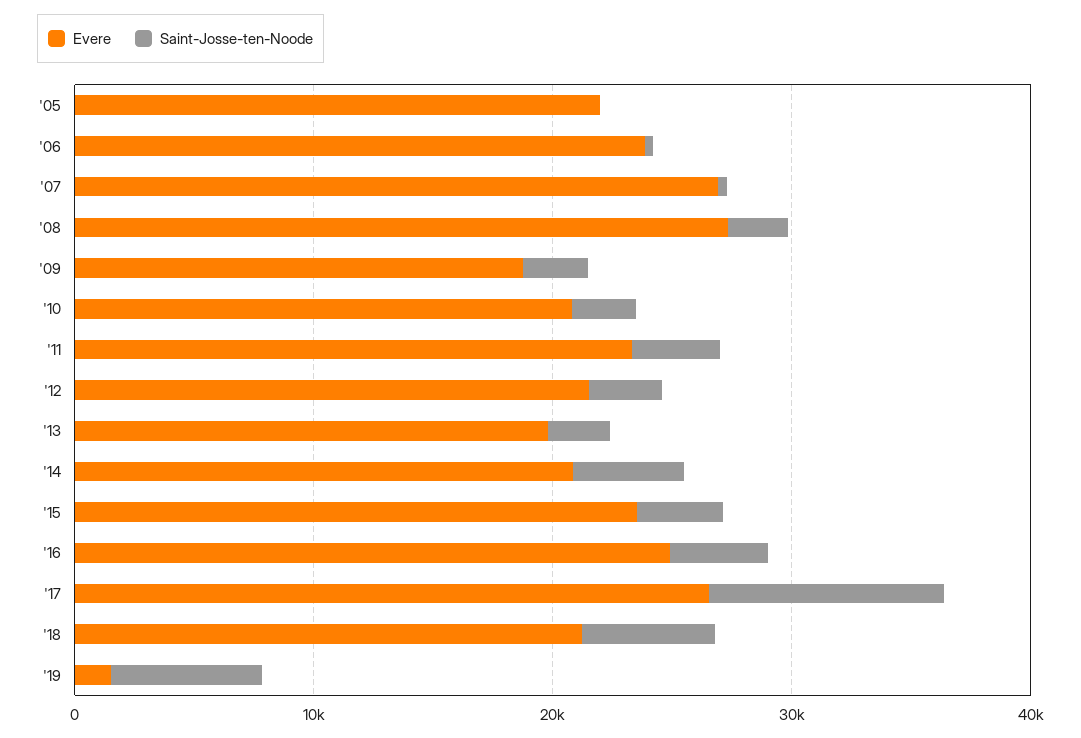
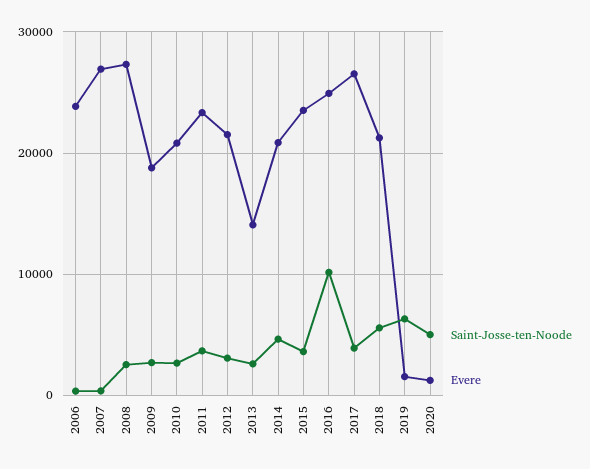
Evere, '05: 22000 -> none
Saint-Josse-ten-Noode, '05: 0 -> none
Evere, '13: 20000 -> 14000
Saint-Josse-ten-Noode, '16: 4000 -> 10000
Saint-Josse-ten-Noode, '17: 10000 -> 4000
Saint-Josse-ten-Noode, 2020: none -> 5000
Evere, 2020: none -> 1000

